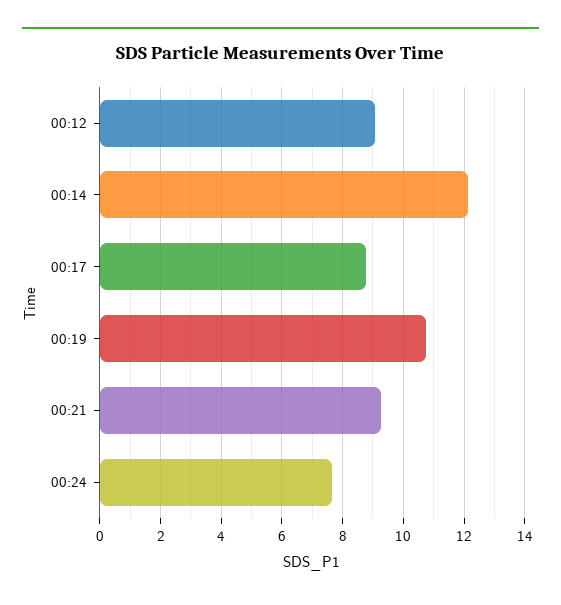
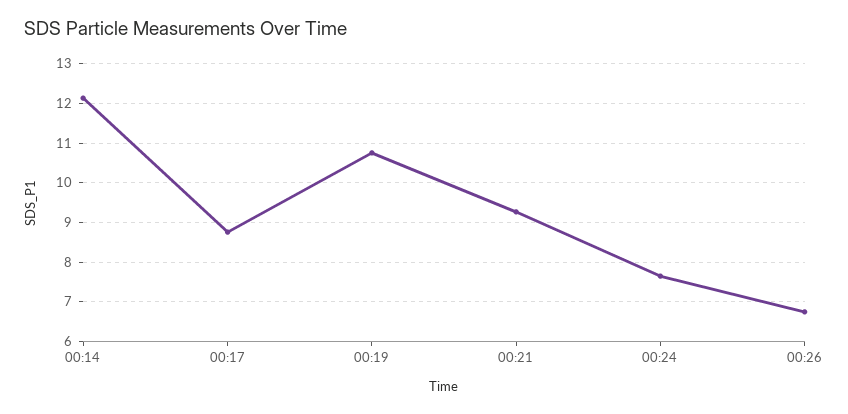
00:12: 9 -> none
00:26: none -> 6.8

